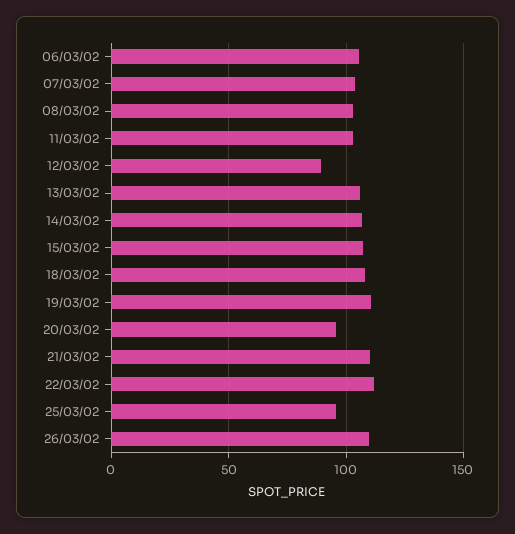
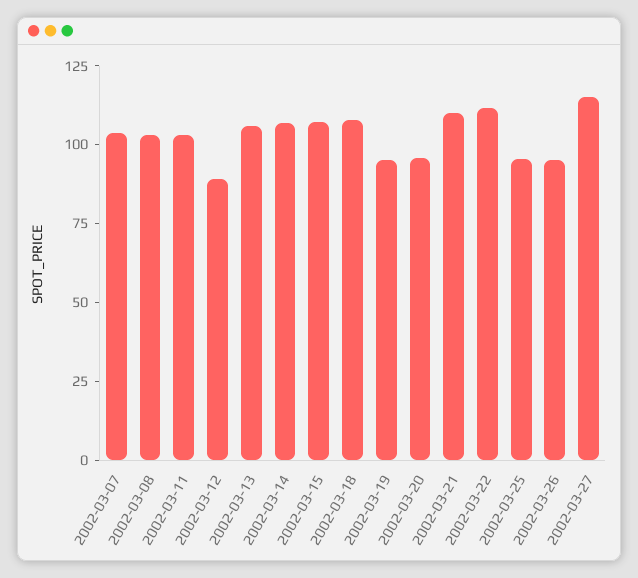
06/03/02: 105 -> none
19/03/02: 110 -> 95
26/03/02: 110 -> 95
2002-03-27: none -> 115

